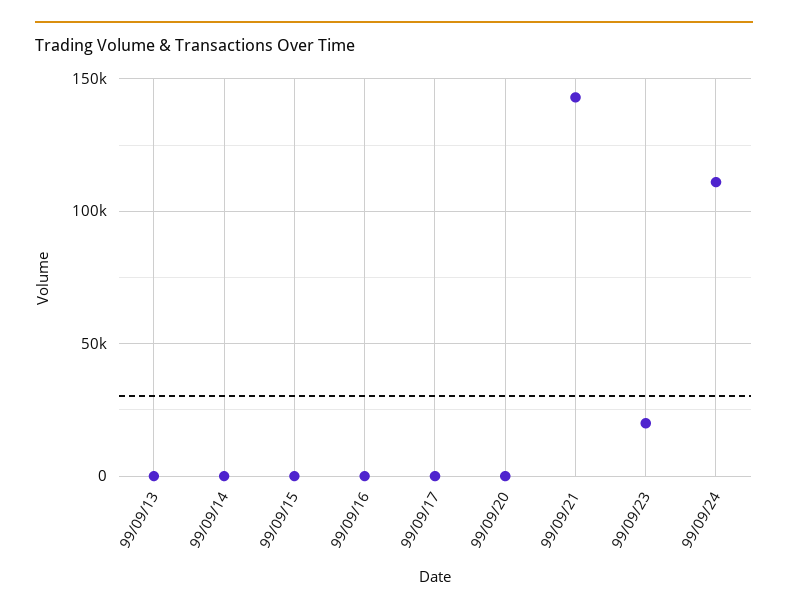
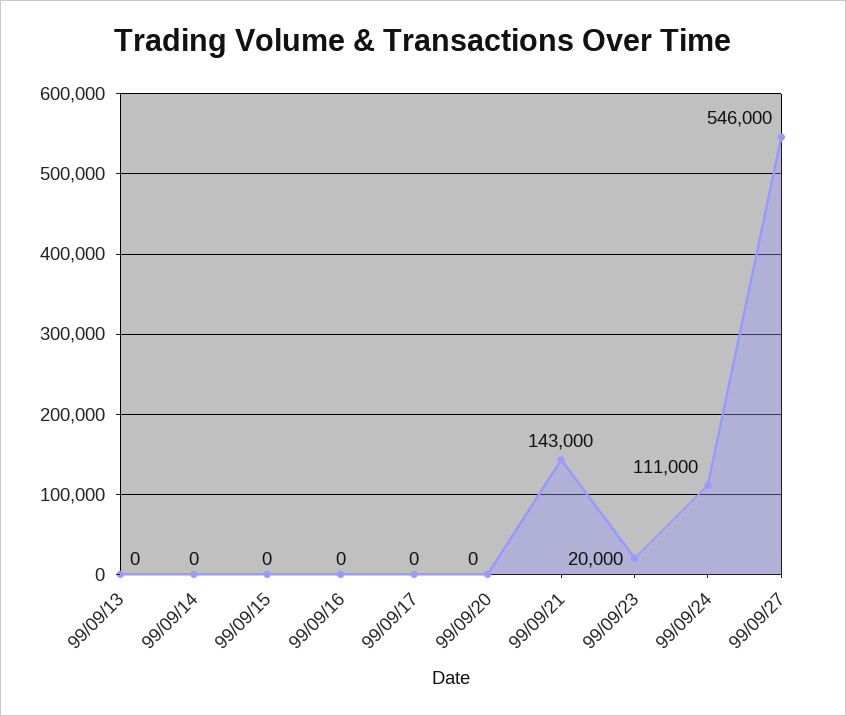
99/09/27: none -> 546000

